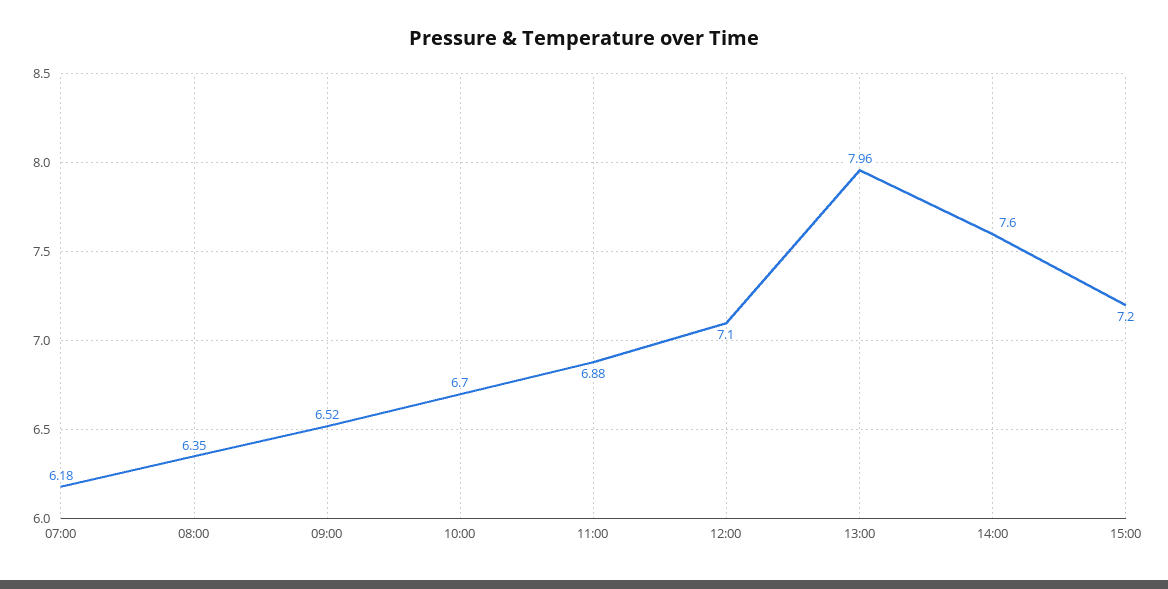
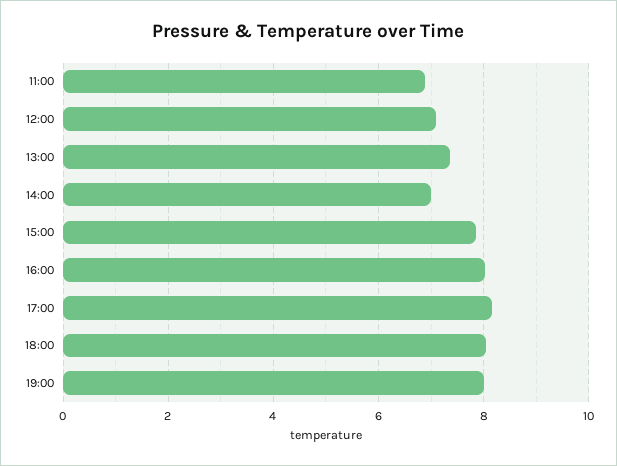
07:00: 6.18 -> none
08:00: 6.35 -> none
09:00: 6.52 -> none
10:00: 6.7 -> none
13:00: 7.96 -> 7.4
14:00: 7.6 -> 7
15:00: 7.2 -> 7.8
16:00: none -> 8
17:00: none -> 8.2
18:00: none -> 8
19:00: none -> 8

